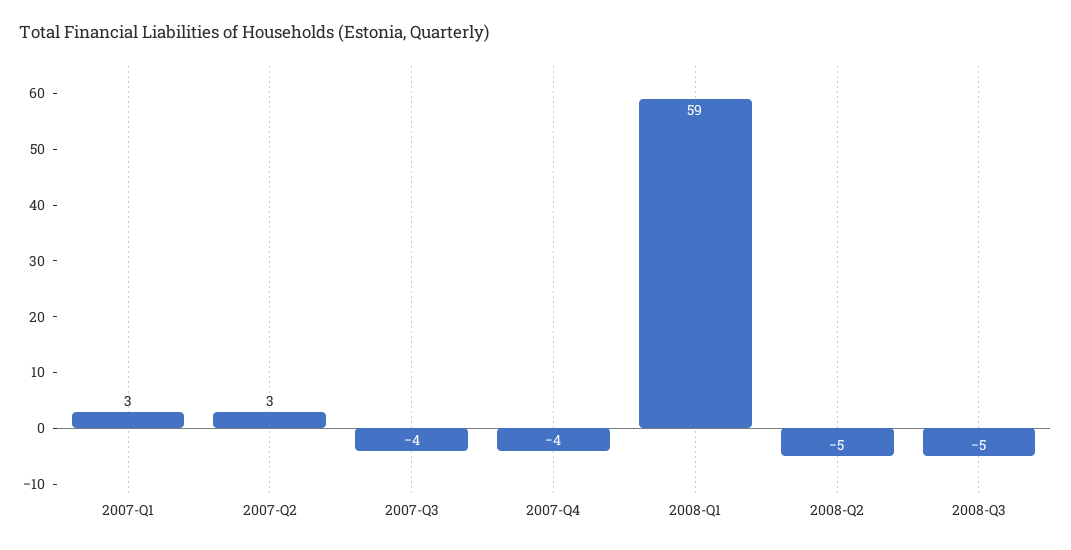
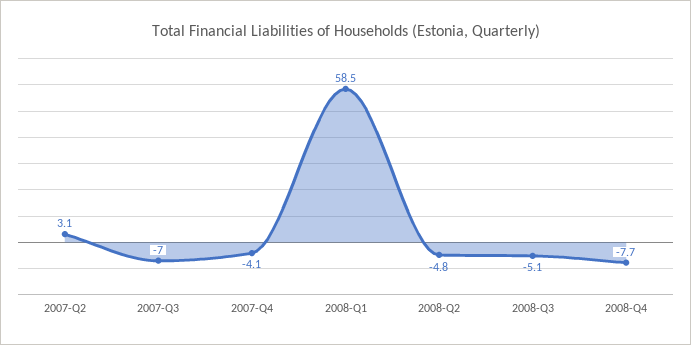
2007-Q1: 3 -> none
2007-Q3: -4 -> -7
2008-Q4: none -> -7.7

